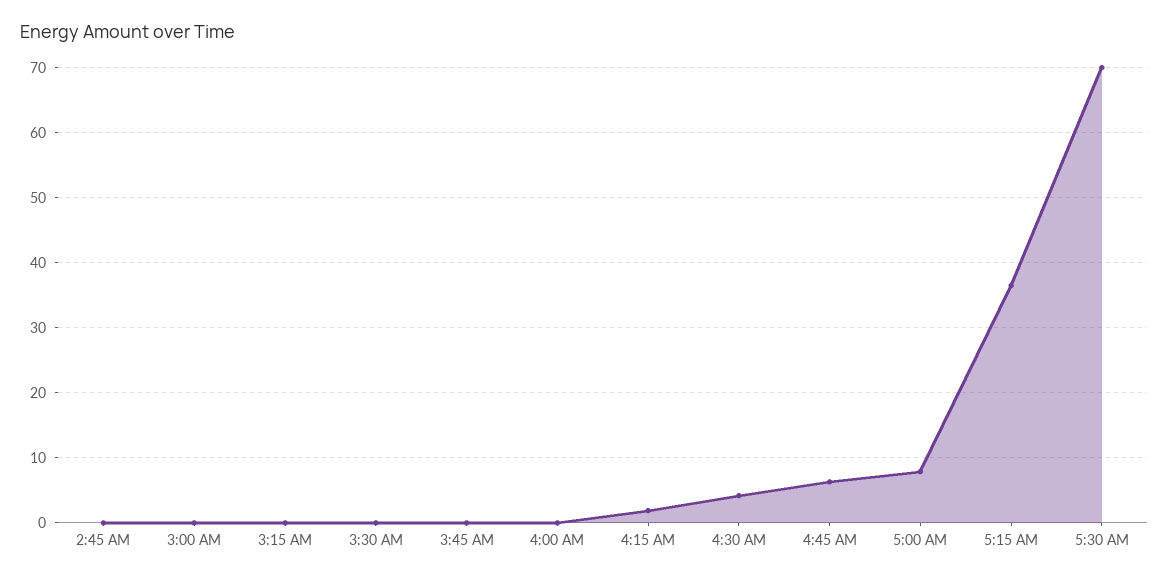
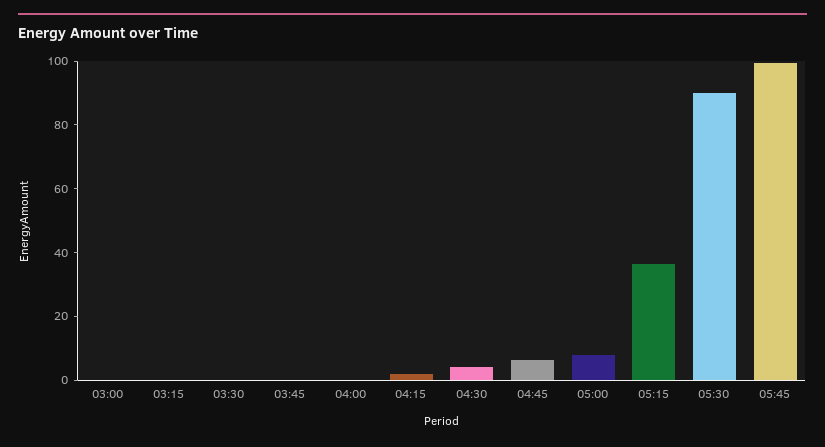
2:45 AM: 0 -> none
5:30 AM: 70 -> 90
05:45: none -> 100

